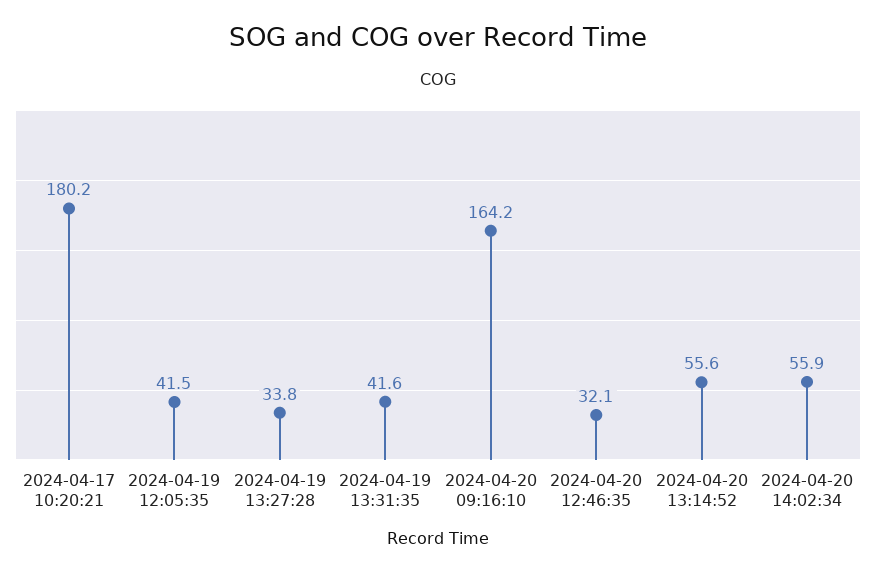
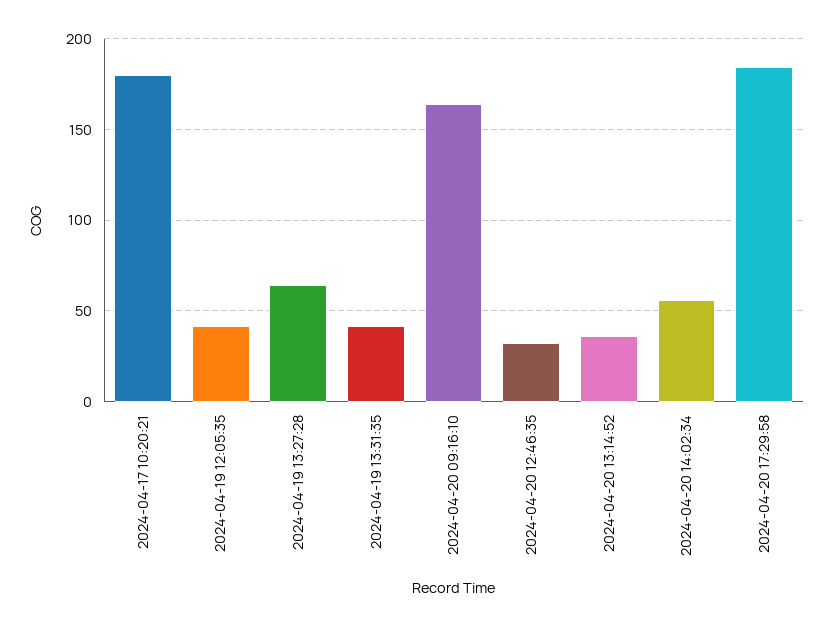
2024-04-19 13:27:28: 33.8 -> 65
2024-04-20 13:14:52: 55.6 -> 35
2024-04-20 17:29:58: none -> 185

